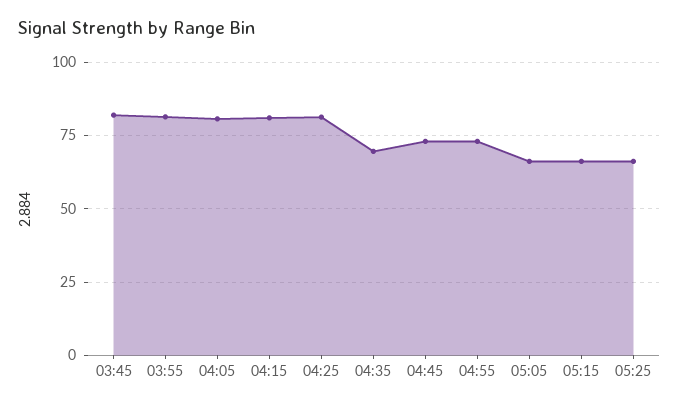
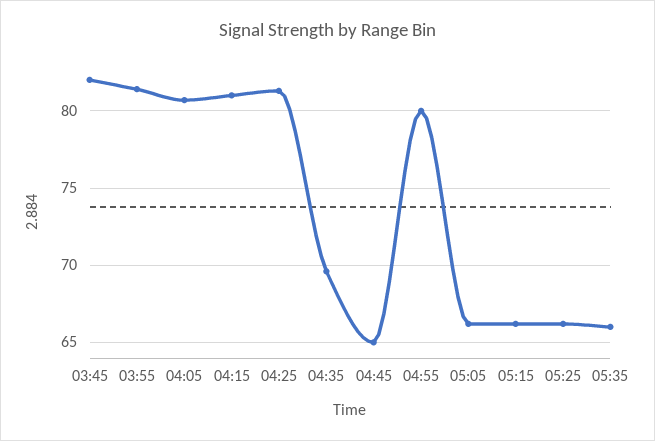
04:45: 72.5 -> 65
04:55: 72.5 -> 80
05:35: none -> 66

